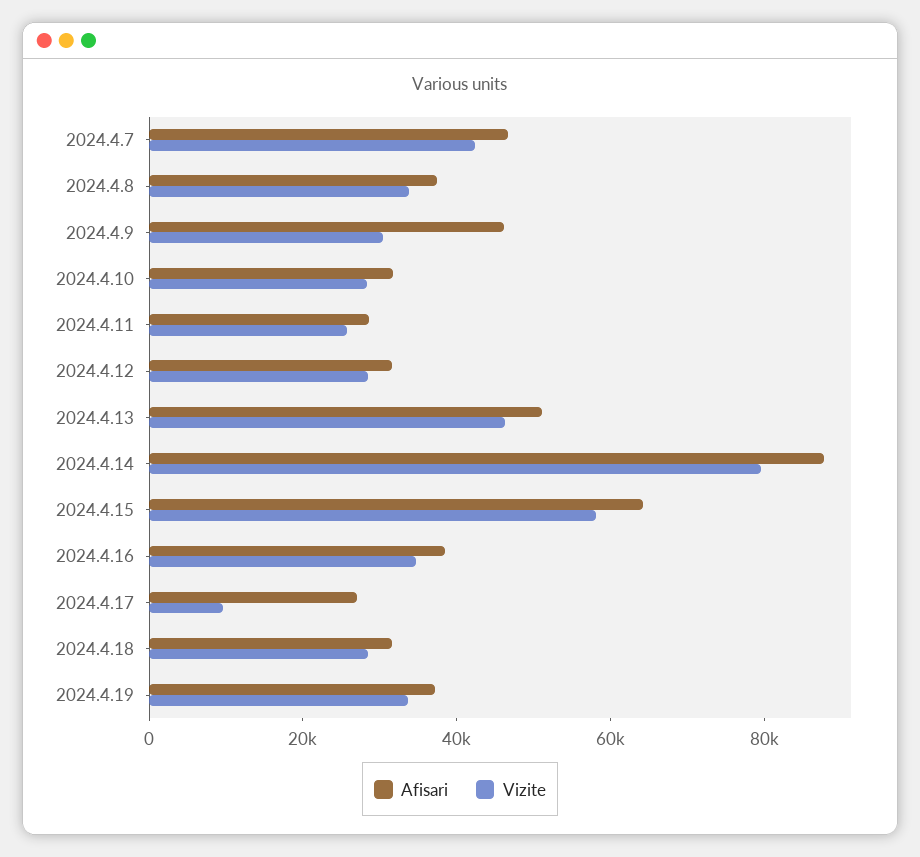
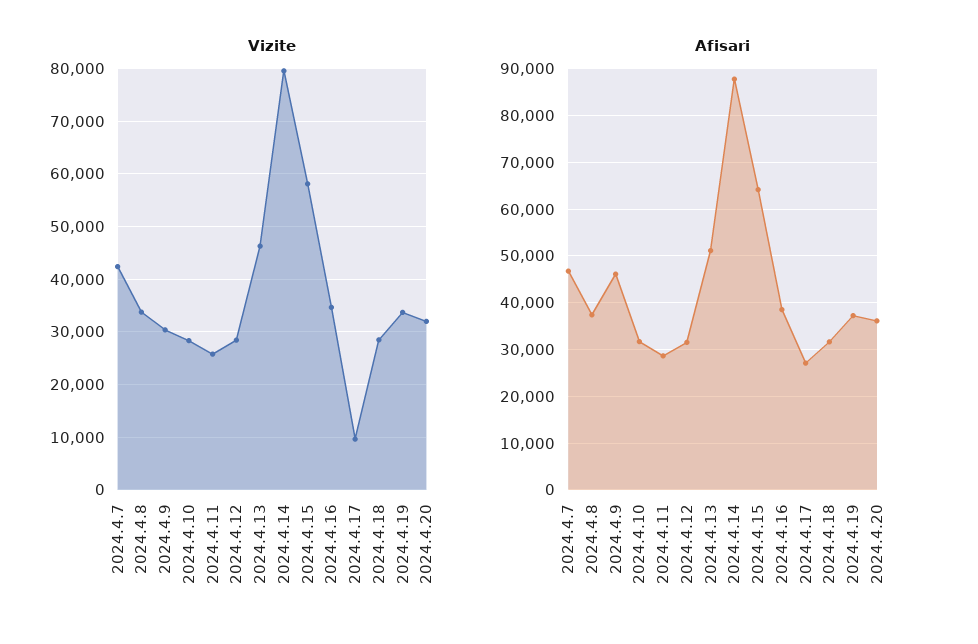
Vizite, 2024.4.20: none -> 32000
Afisari, 2024.4.20: none -> 36000

